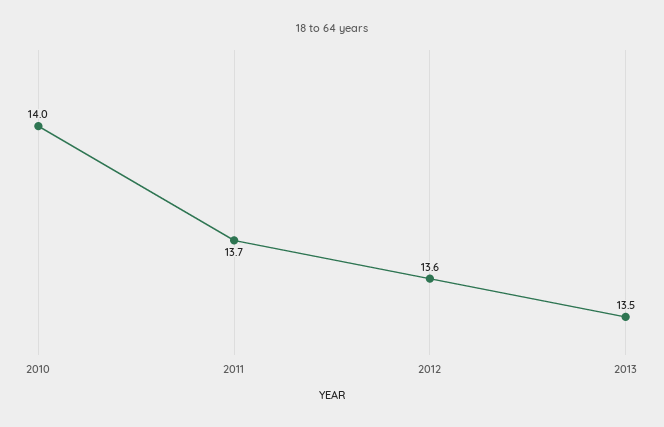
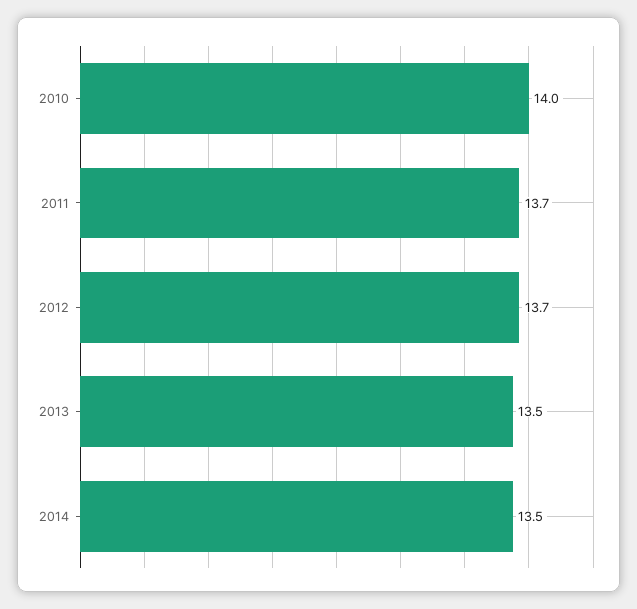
2012: 13.6 -> 13.7
2014: none -> 13.5

